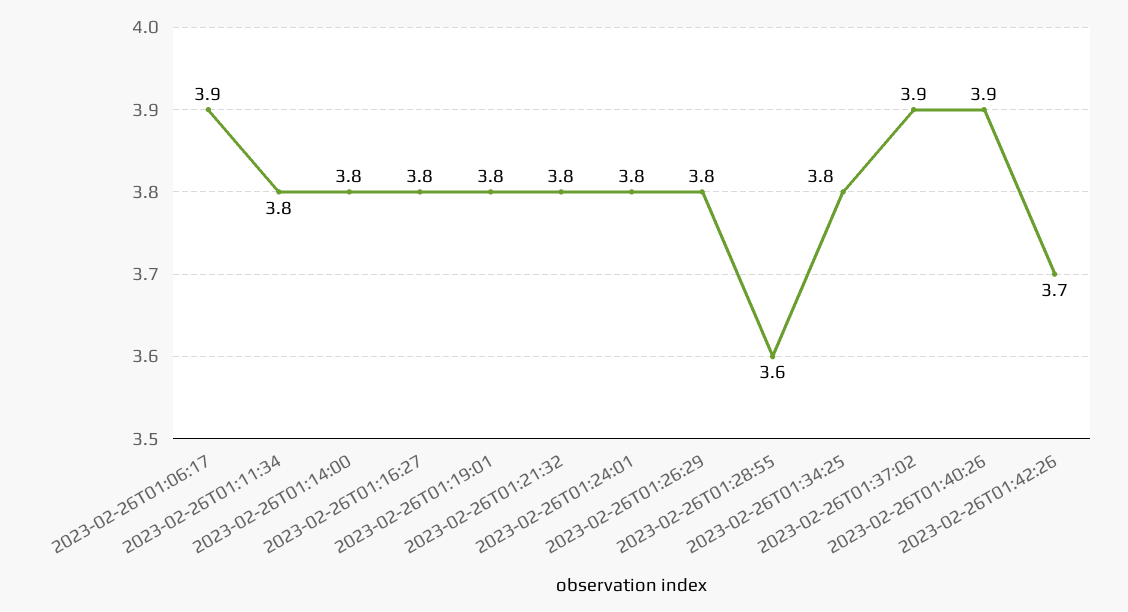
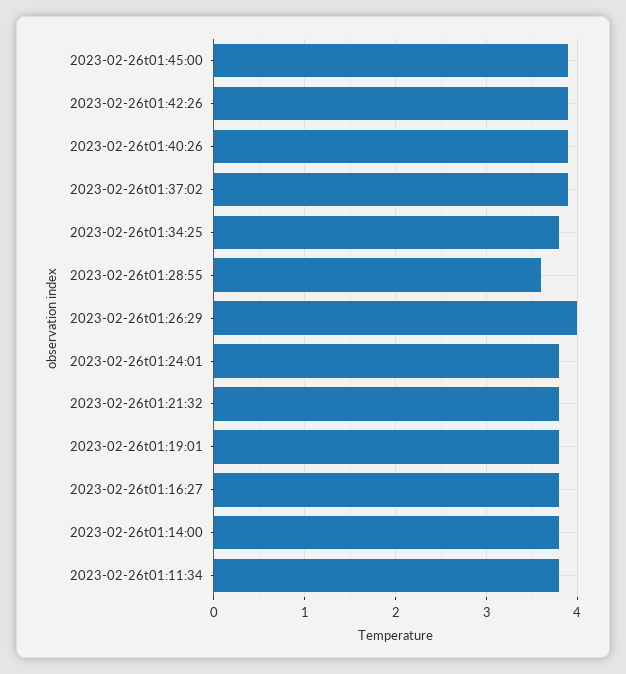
2023-02-26T01:06:17: 3.9 -> none
2023-02-26T01:26:29: 3.8 -> 4
2023-02-26T01:42:26: 3.7 -> 3.9
2023-02-26t01:45:00: none -> 3.9

